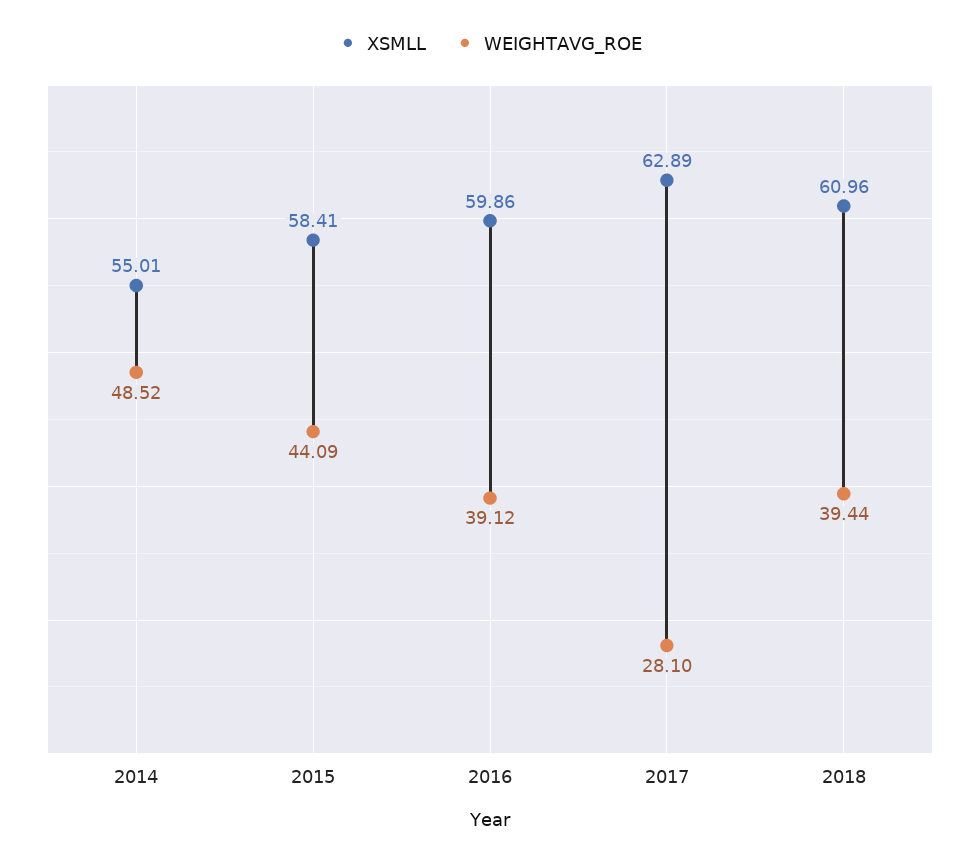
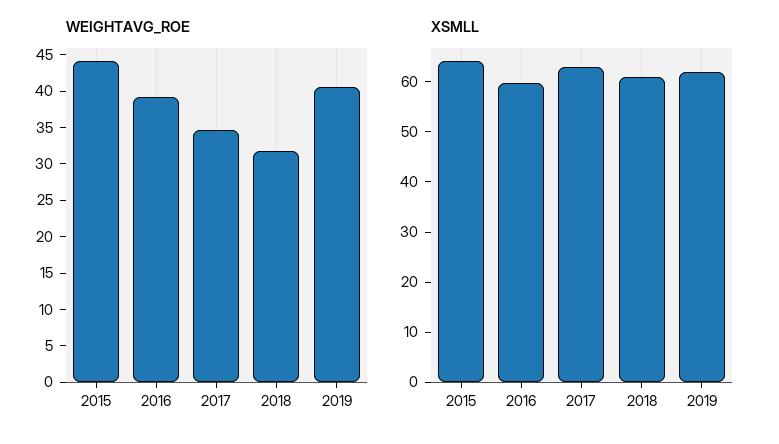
XSMLL, 2014: 55.01 -> none
WEIGHTAVG_ROE, 2014: 48.52 -> none
XSMLL, 2015: 58.41 -> 64
WEIGHTAVG_ROE, 2017: 28.1 -> 35
WEIGHTAVG_ROE, 2018: 39.44 -> 32.5
WEIGHTAVG_ROE, 2019: none -> 40
XSMLL, 2019: none -> 62

